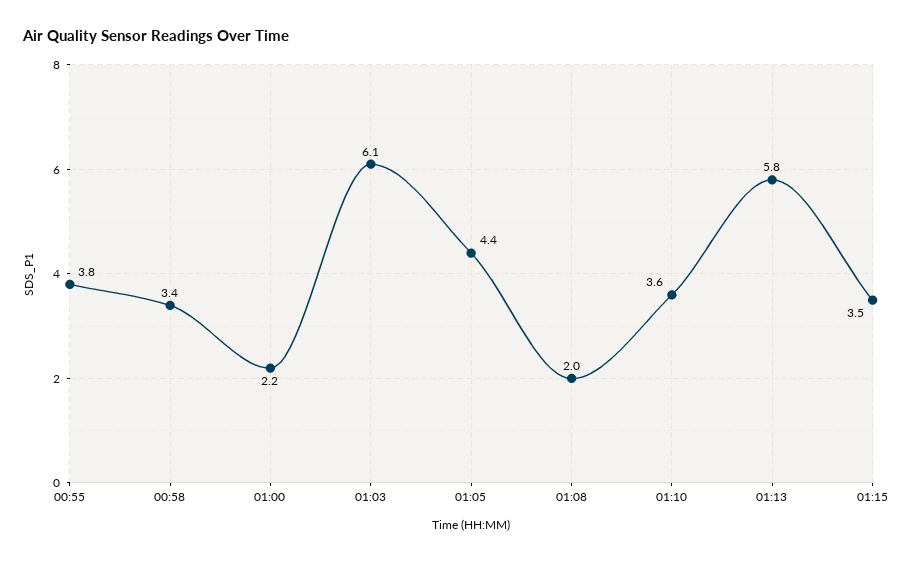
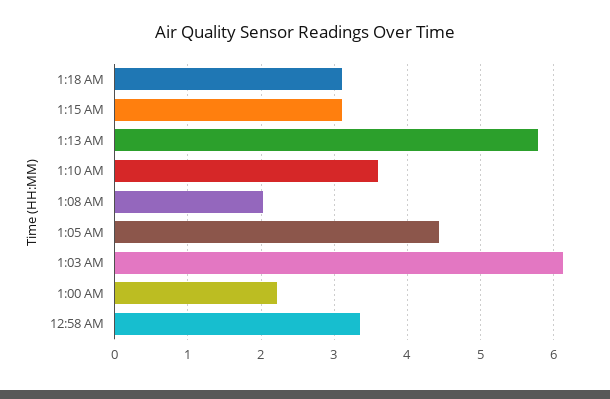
00:55: 3.8 -> none
01:15: 3.5 -> 3.1
1:18 AM: none -> 3.1

